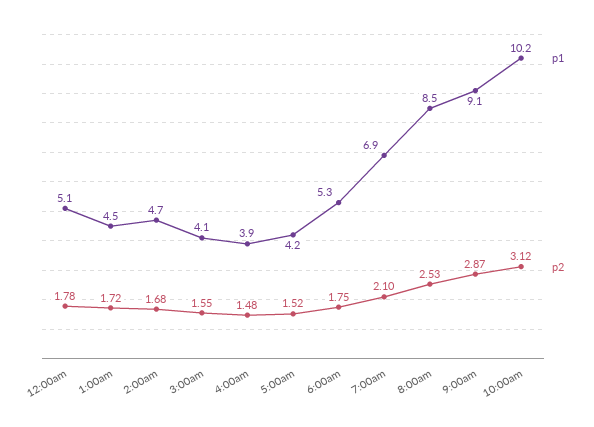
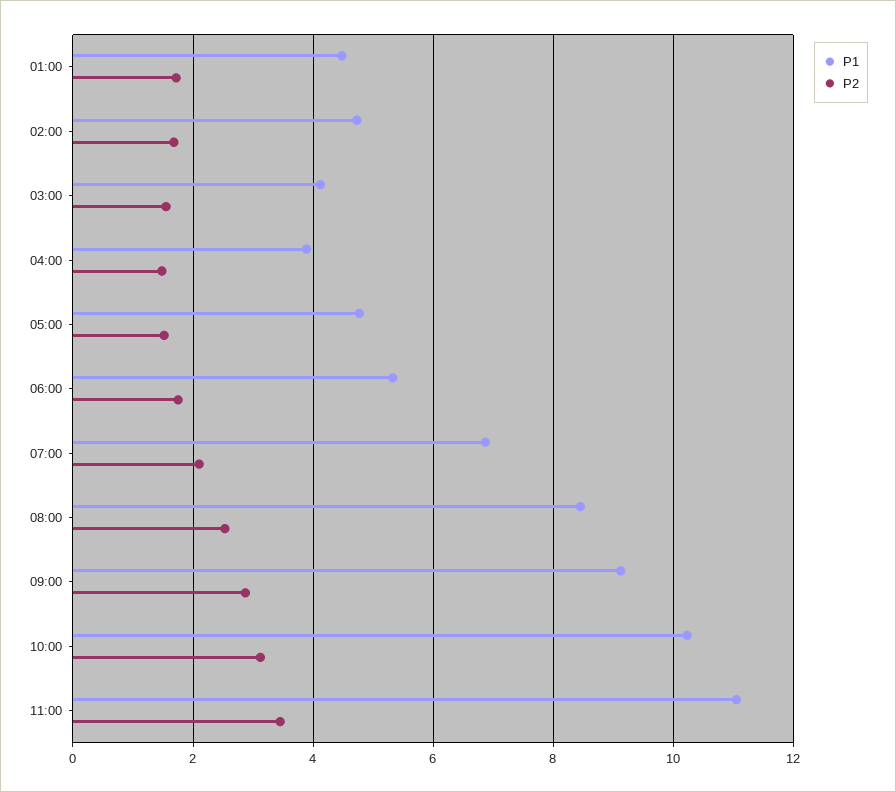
p1, 12:00am: 5.1 -> none
p2, 12:00am: 1.78 -> none
p1, 5:00am: 4.2 -> 4.8
p1, 11:00: none -> 11
p2, 11:00: none -> 3.4

